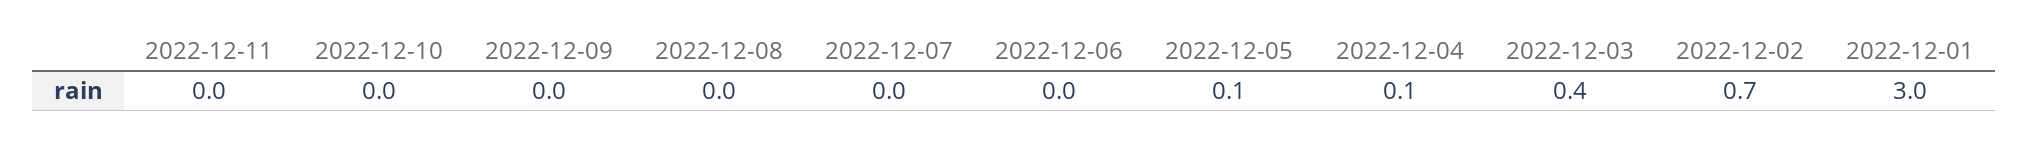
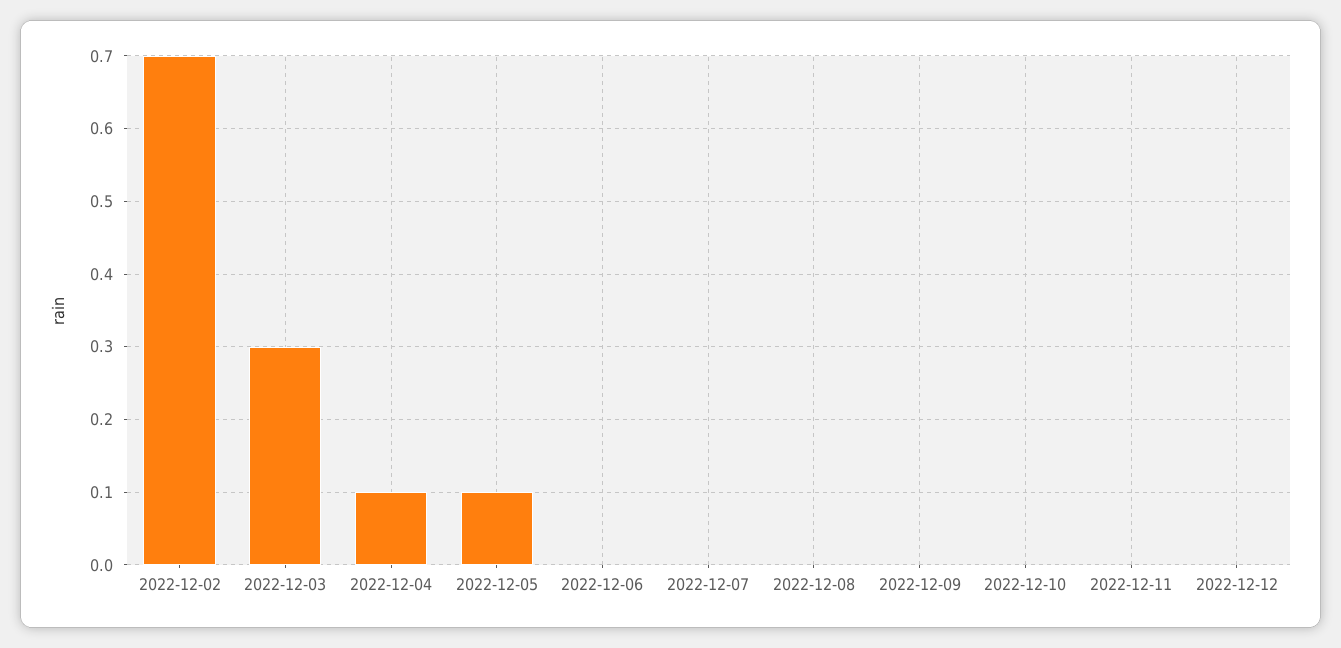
2022-12-03: 0.4 -> 0.3
2022-12-01: 3 -> none
2022-12-12: none -> 0

